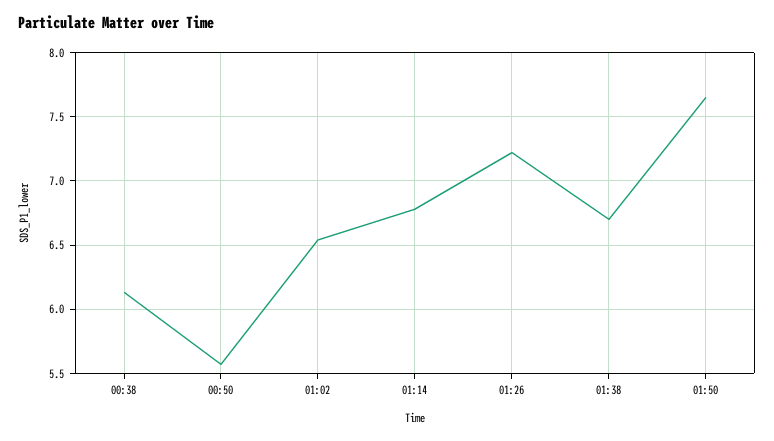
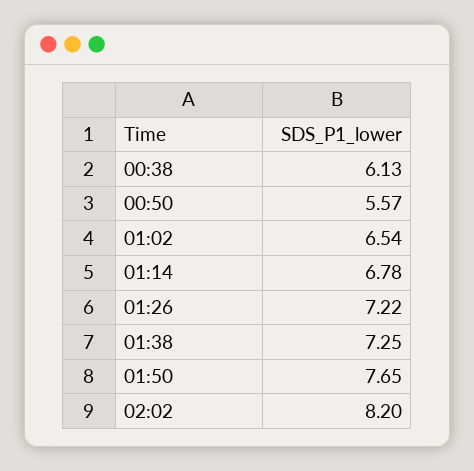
01:38: 6.7 -> 7.25
02:02: none -> 8.2

